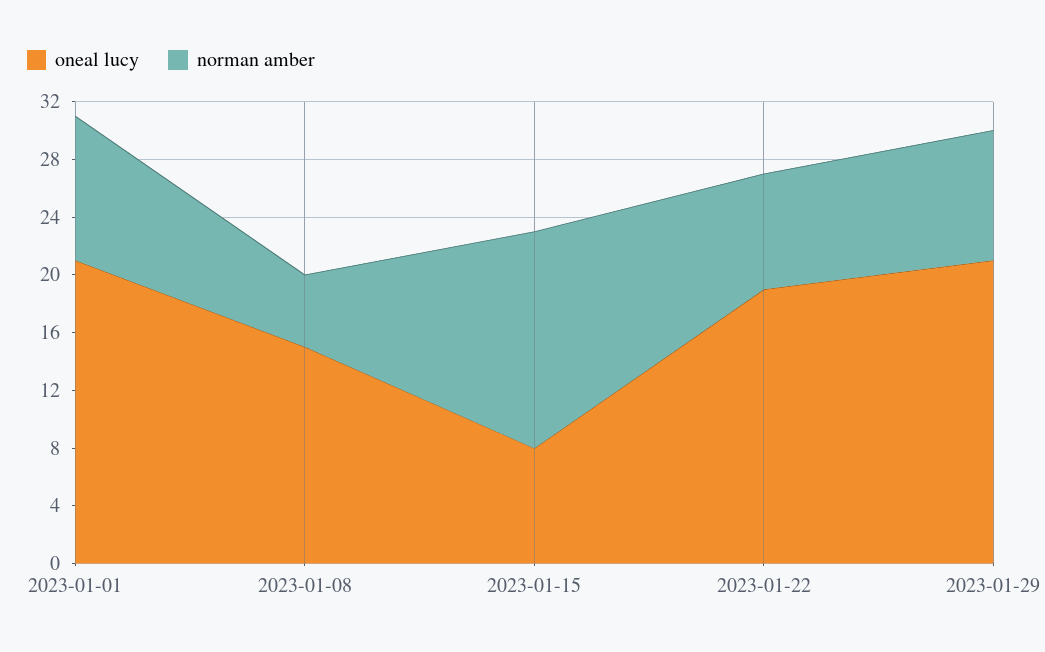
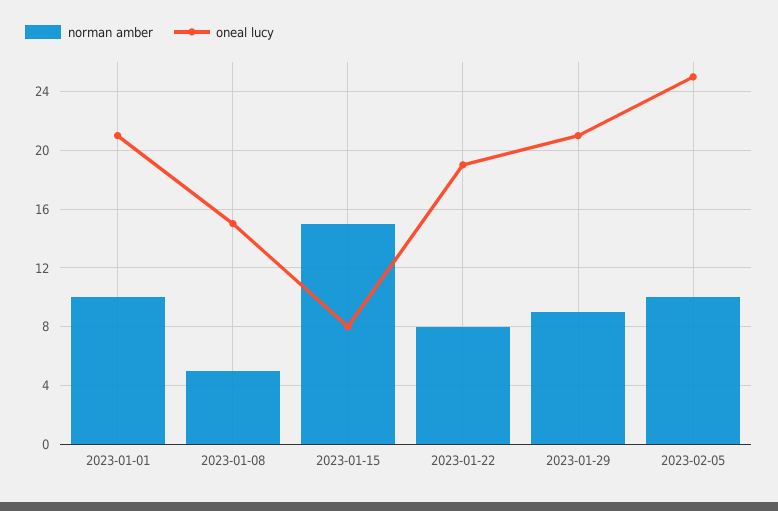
norman amber, 2023-02-05: none -> 10
oneal lucy, 2023-02-05: none -> 25

